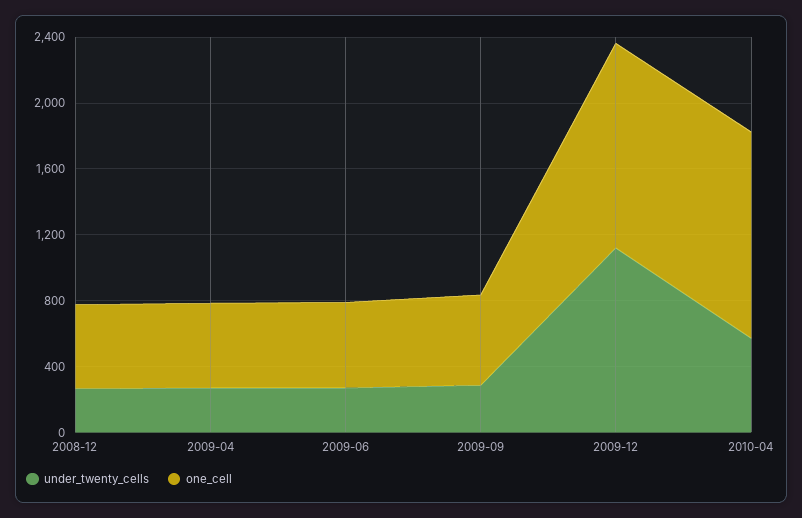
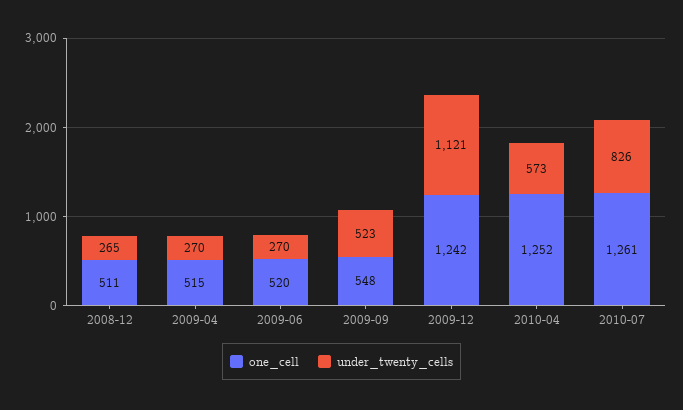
under_twenty_cells, 2009-09: 300 -> 523
one_cell, 2010-07: none -> 1261
under_twenty_cells, 2010-07: none -> 826

